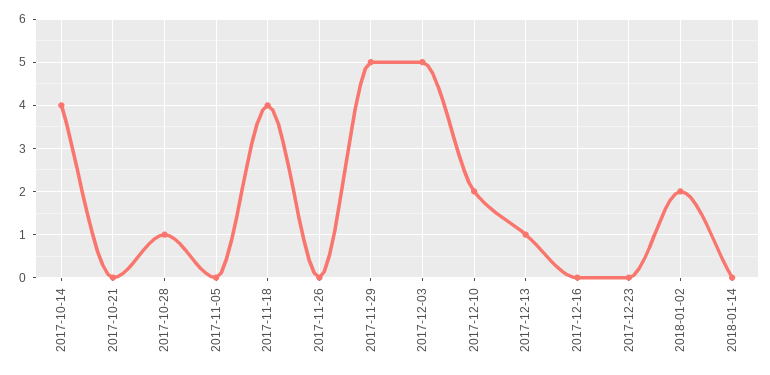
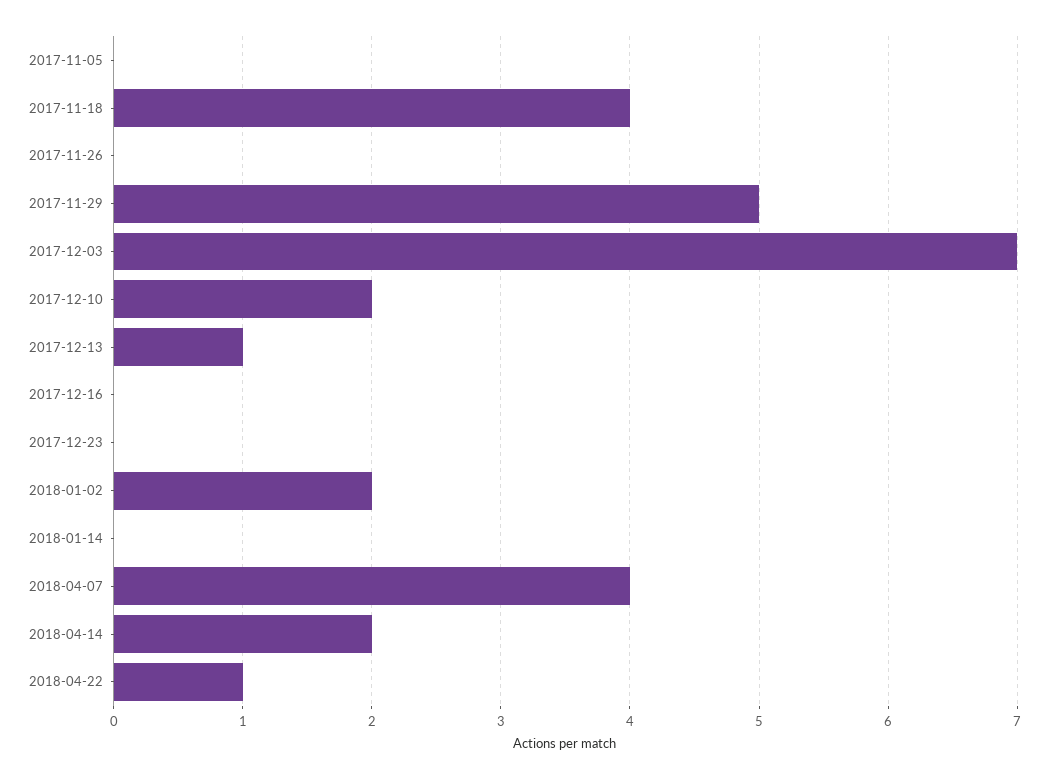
2017-10-14: 4 -> none
2017-10-21: 0 -> none
2017-10-28: 1 -> none
2017-12-03: 5 -> 7
2018-04-07: none -> 4
2018-04-14: none -> 2
2018-04-22: none -> 1

